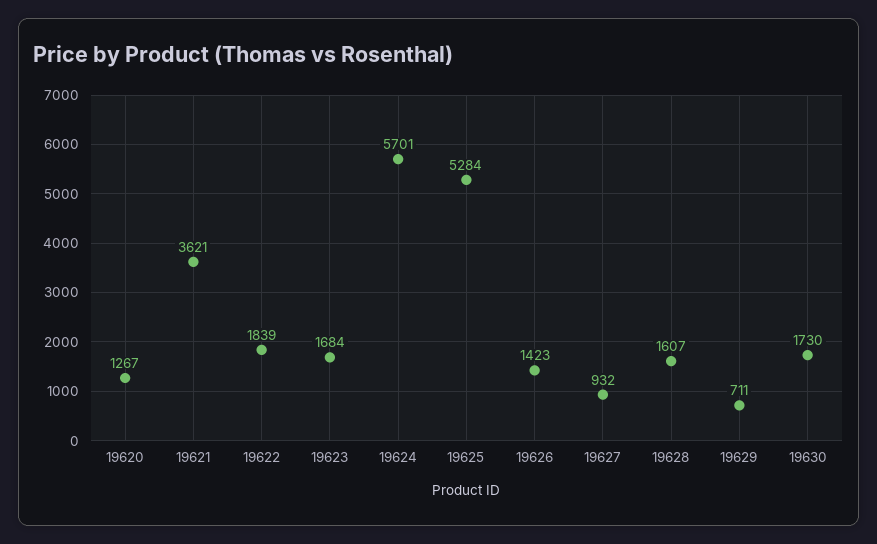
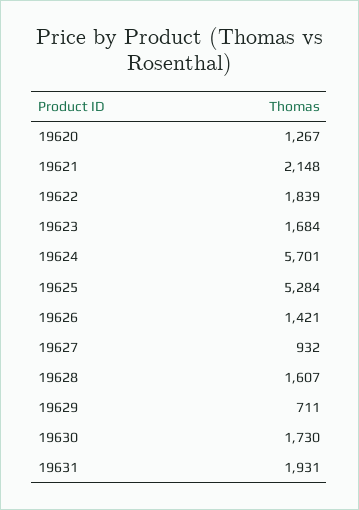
19621: 3621 -> 2148
19626: 1423 -> 1421
19631: none -> 1931

